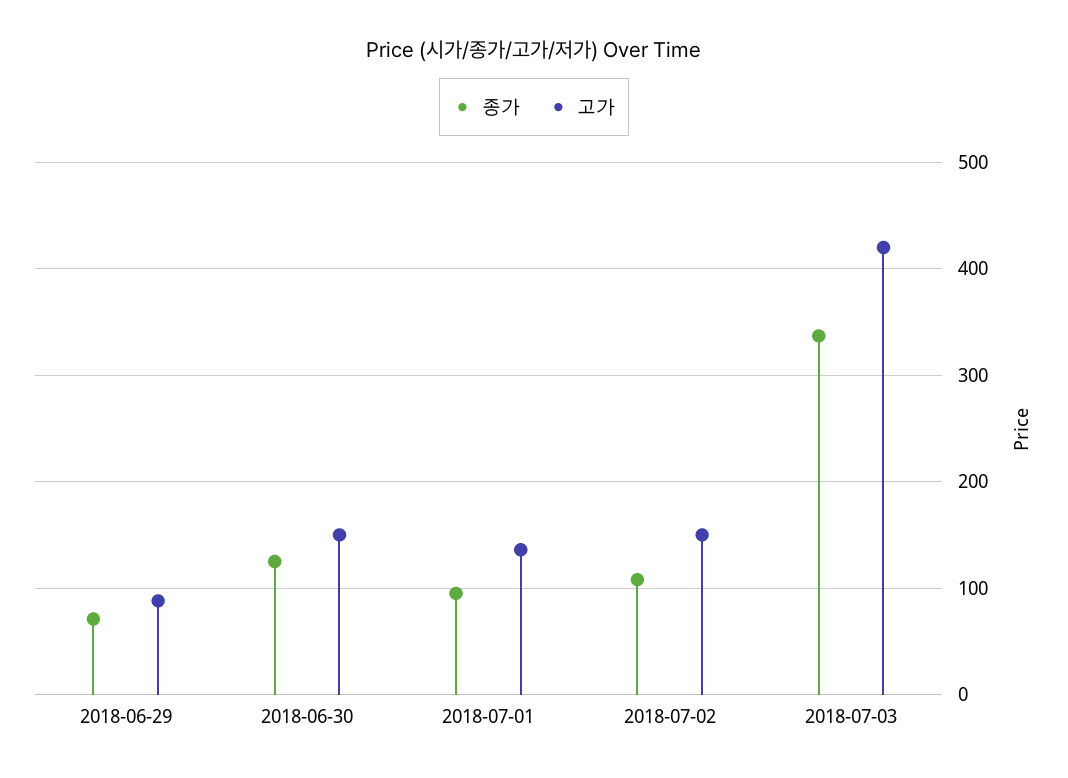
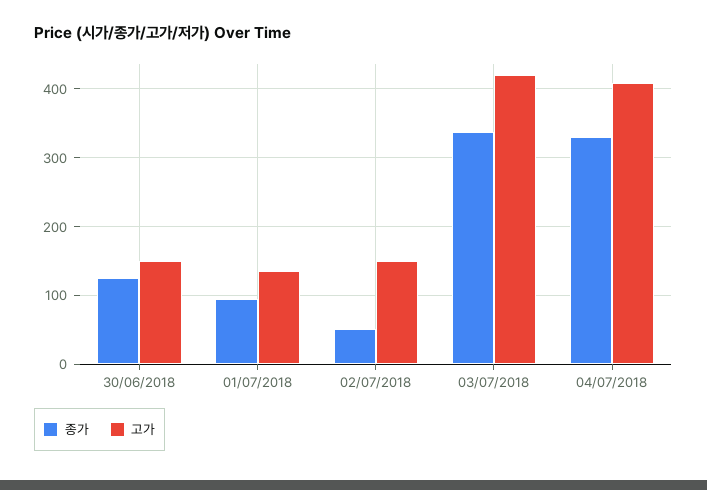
종가, 2018-06-29: 70 -> none
고가, 2018-06-29: 90 -> none
종가, 2018-07-02: 110 -> 50
종가, 04/07/2018: none -> 330
고가, 04/07/2018: none -> 410

